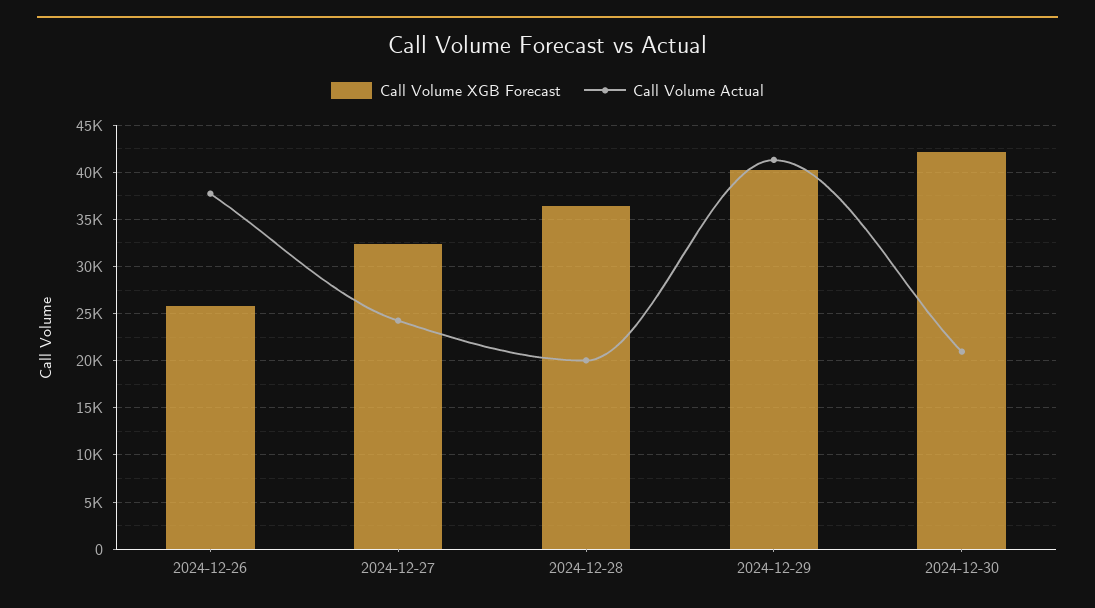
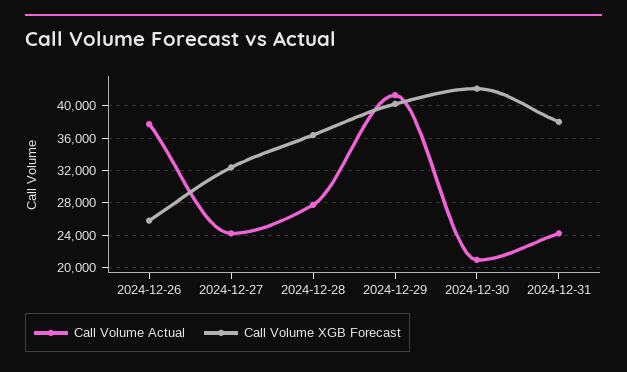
Call Volume Actual, 2024-12-28: 20000 -> 28000
Call Volume Actual, 2024-12-31: none -> 24000
Call Volume XGB Forecast, 2024-12-31: none -> 38000

